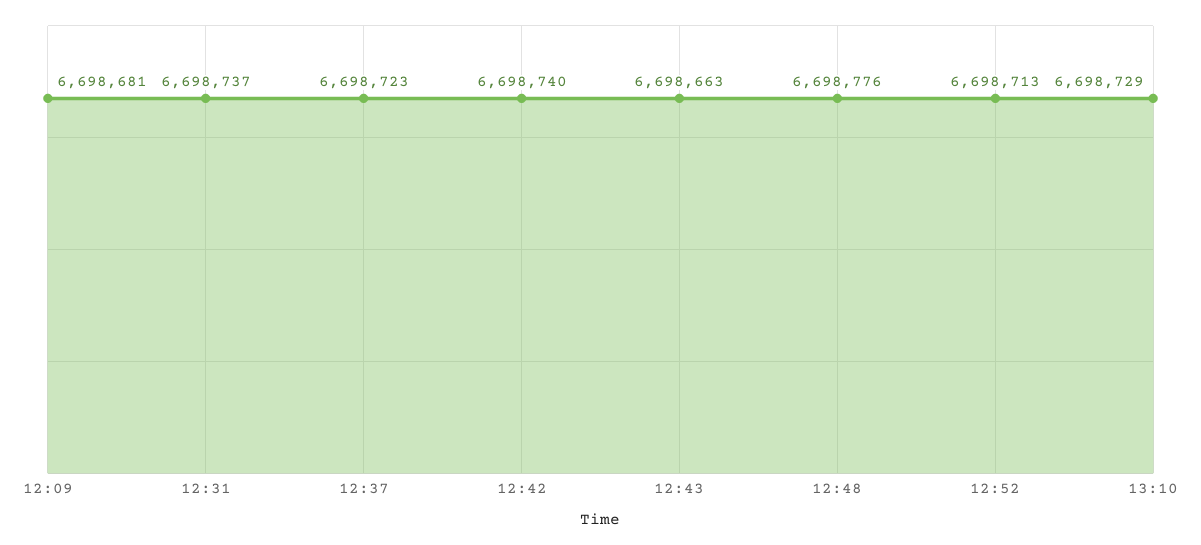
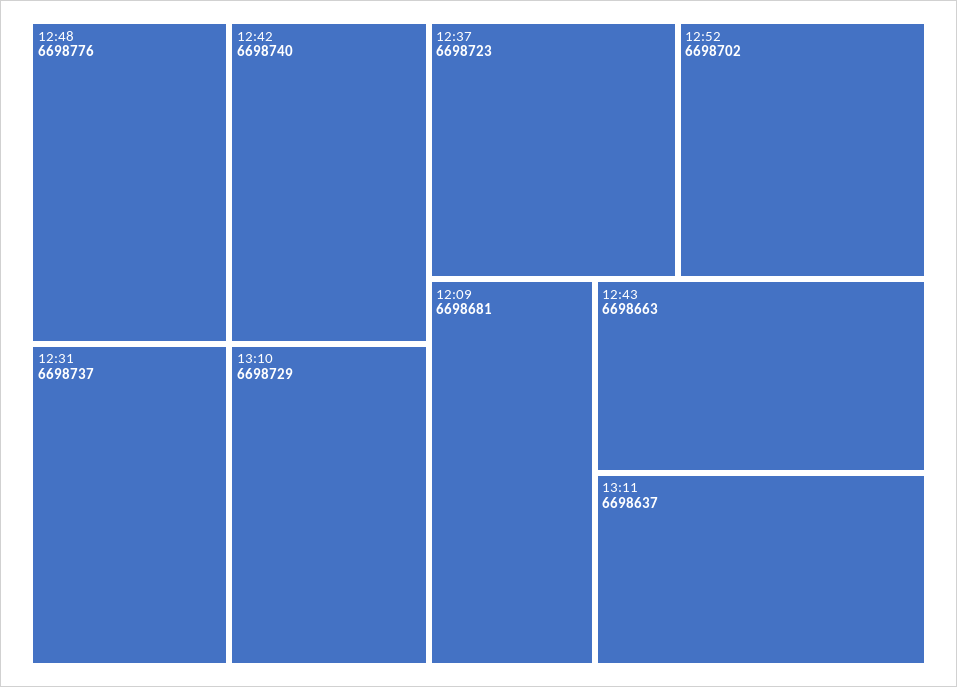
12:52: 6698713 -> 6698702
13:11: none -> 6698637

